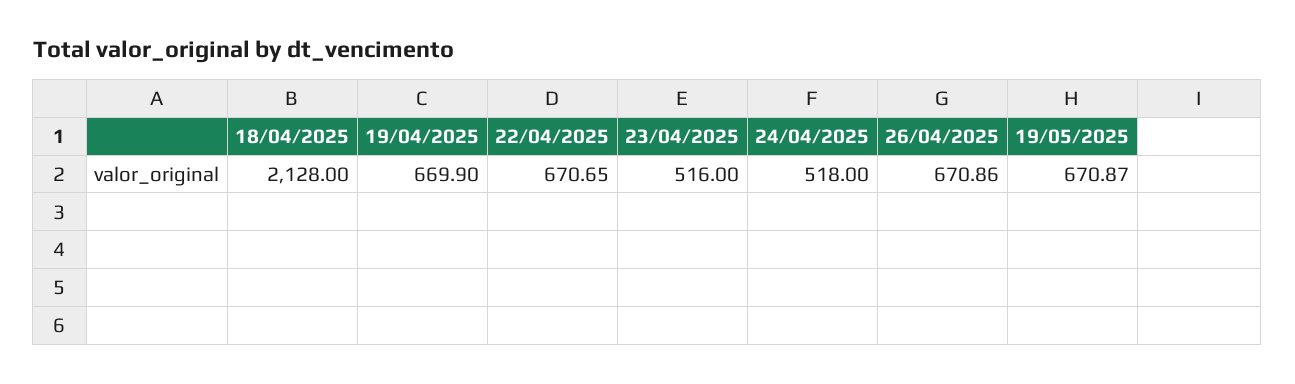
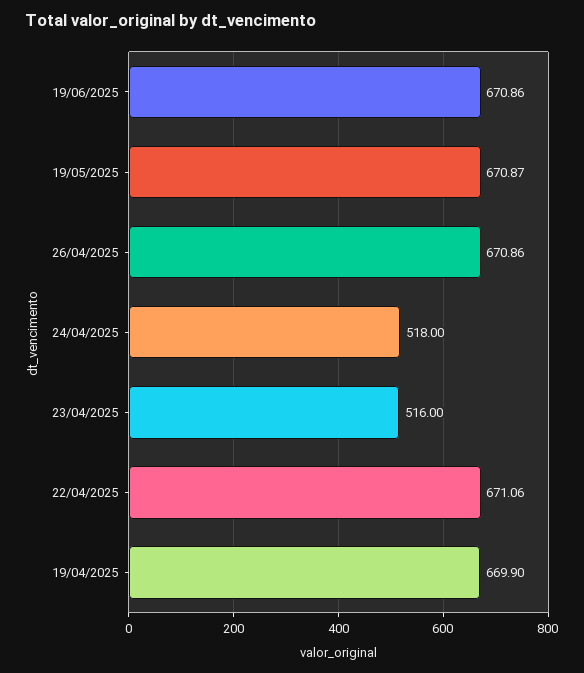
18/04/2025: 2128 -> none
22/04/2025: 670.65 -> 671.06
19/06/2025: none -> 670.86

